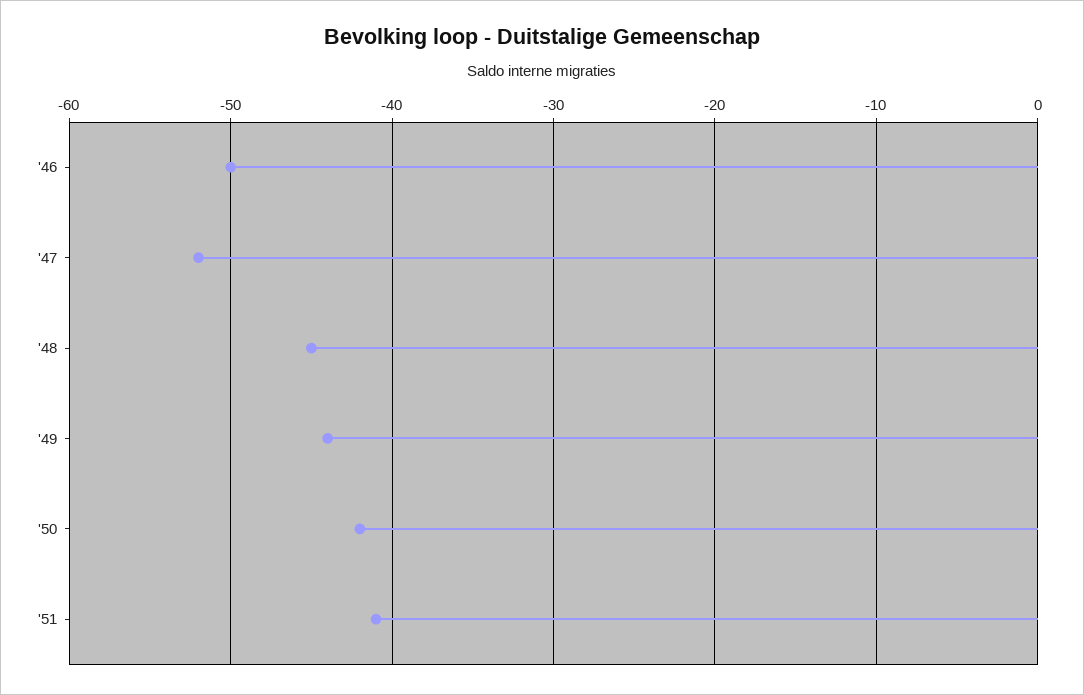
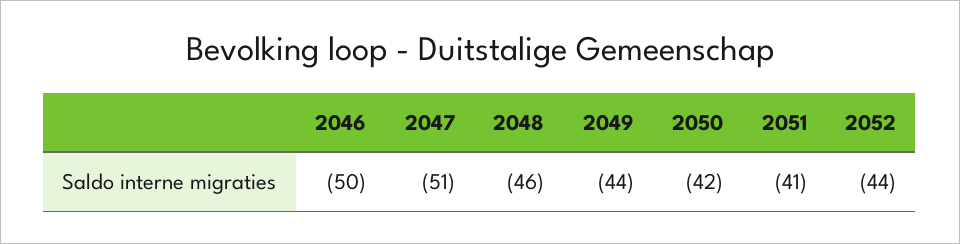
'47: -52 -> -51
'48: -45 -> -46
2052: none -> -44

